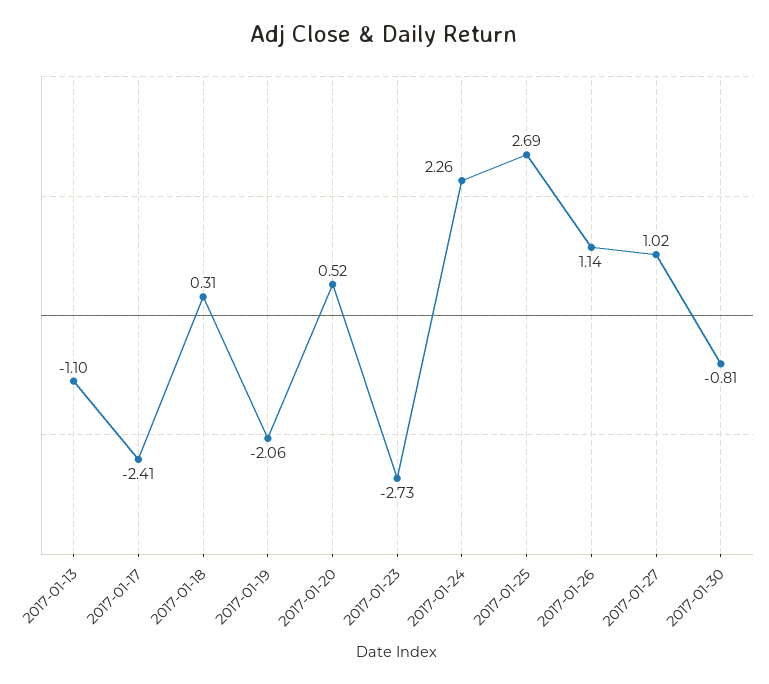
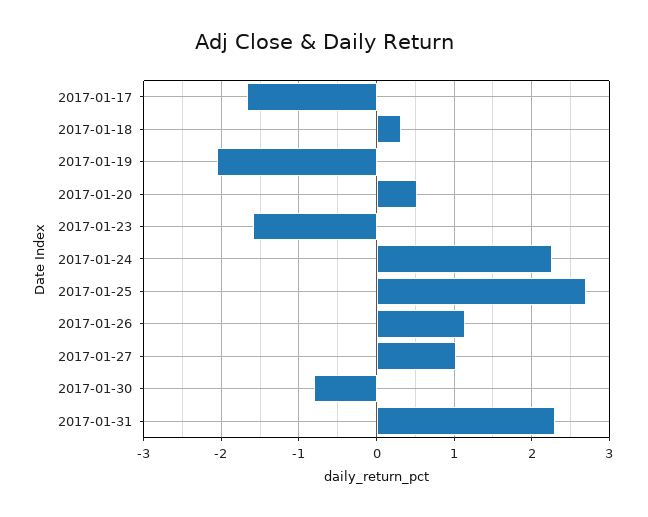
2017-01-13: -1.1 -> none
2017-01-17: -2.41 -> -1.7
2017-01-23: -2.73 -> -1.6
2017-01-31: none -> 2.3

